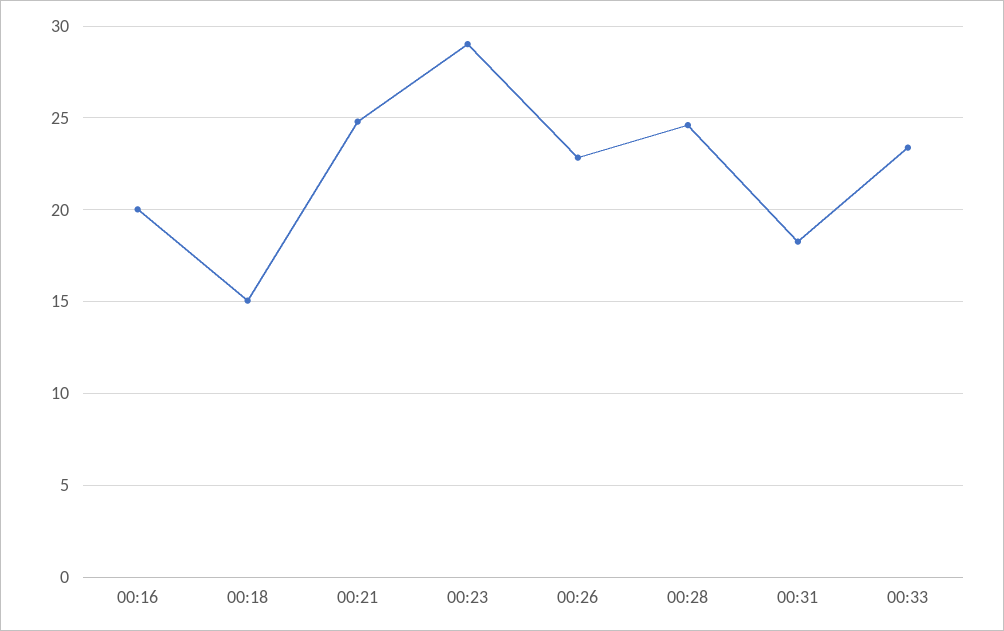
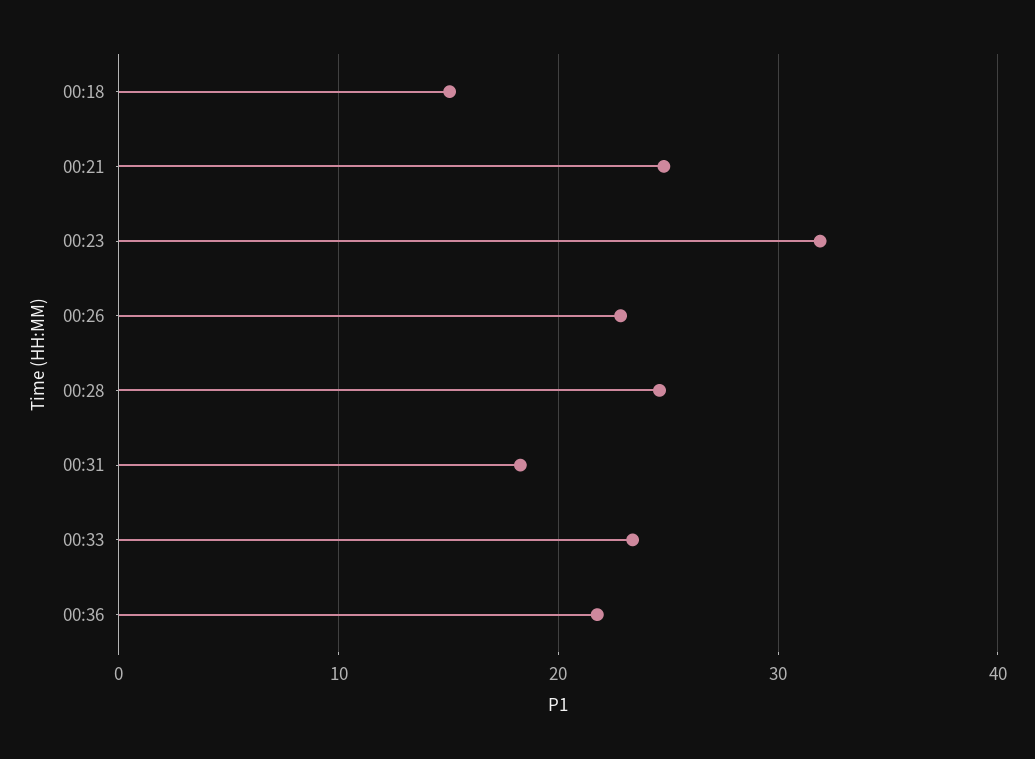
00:16: 20 -> none
00:23: 29 -> 32
00:36: none -> 22

